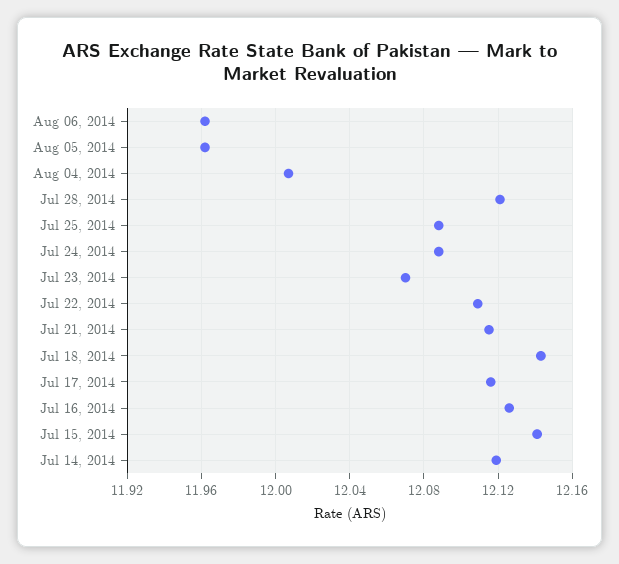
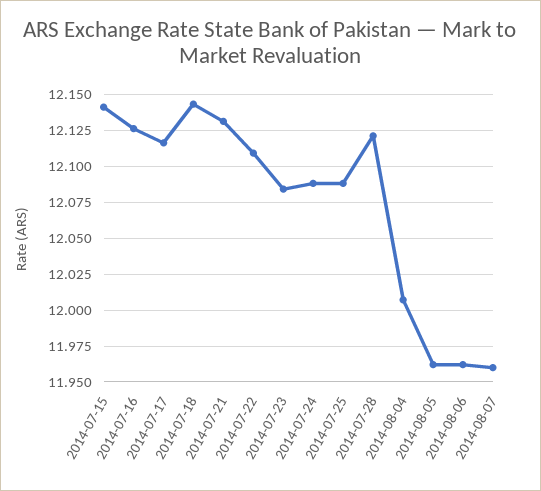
Jul 23, 2014: 12.07 -> 12.085
Jul 21, 2014: 12.115 -> 12.13
Jul 14, 2014: 12.12 -> none
2014-08-07: none -> 11.96

